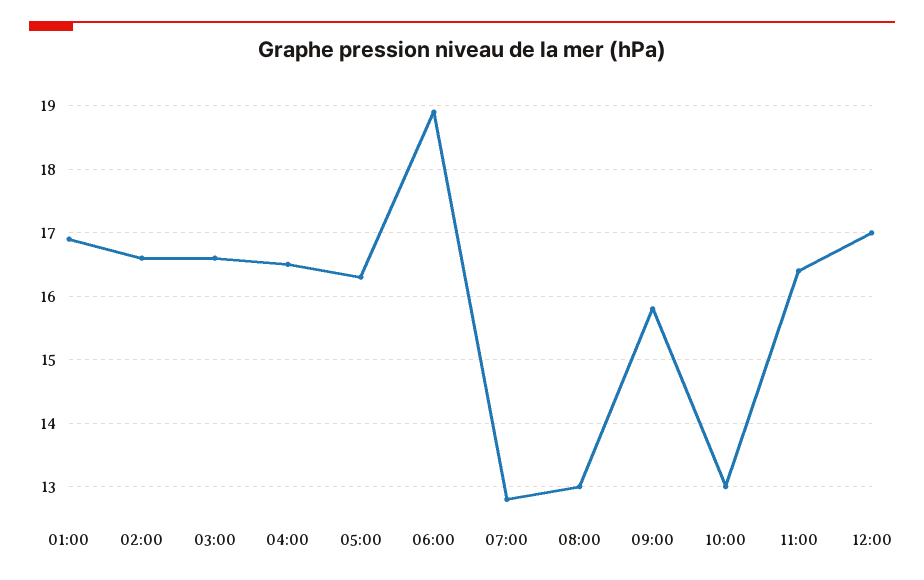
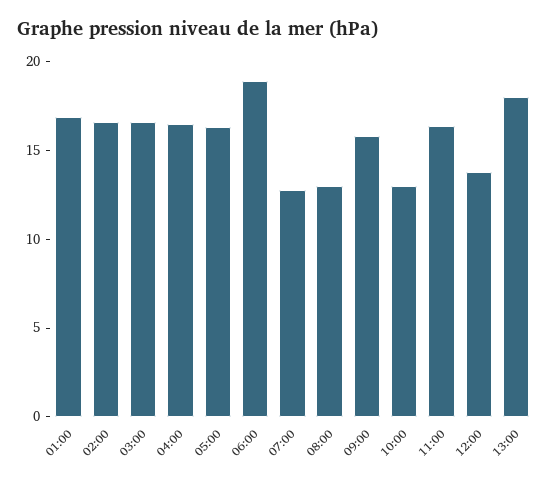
12:00: 17 -> 14
13:00: none -> 18

